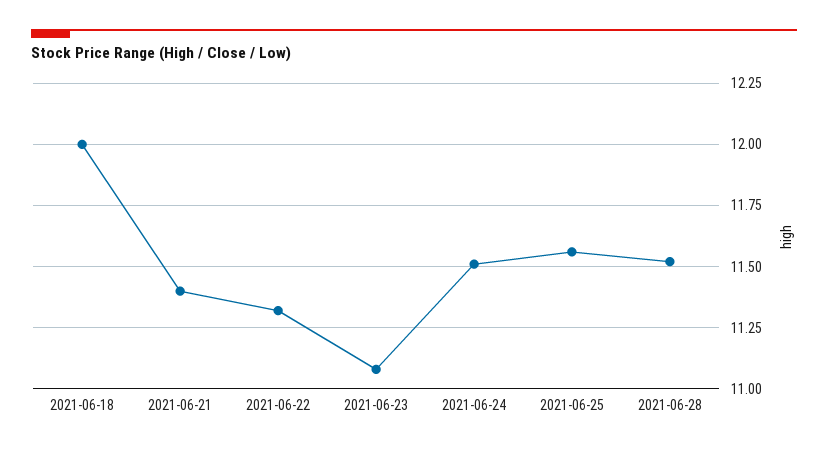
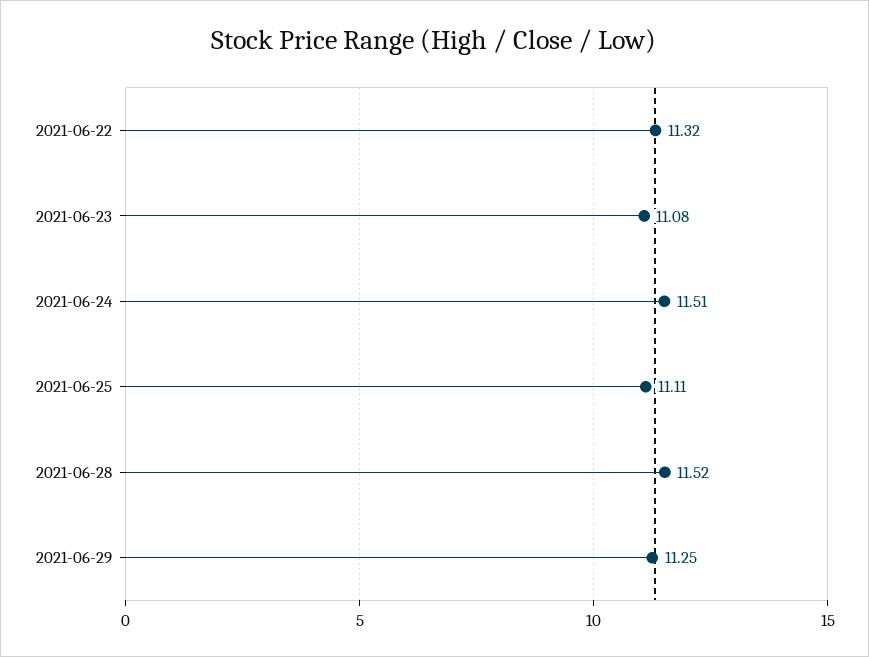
2021-06-18: 12 -> none
2021-06-21: 11.4 -> none
2021-06-25: 11.55 -> 11.11
2021-06-29: none -> 11.25

